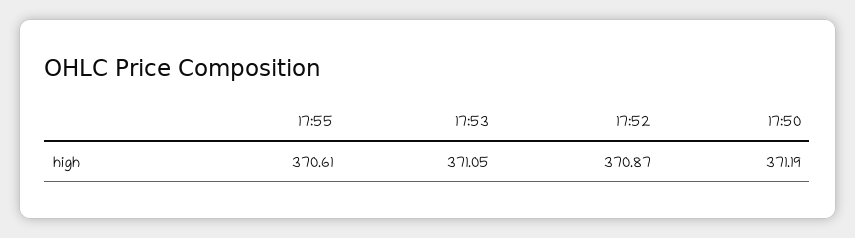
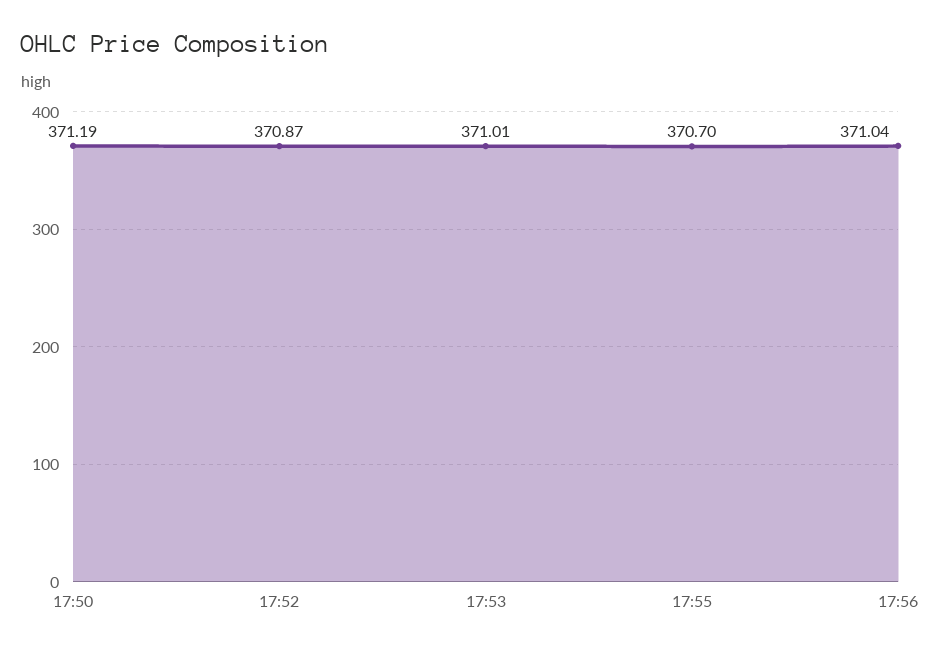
17:55: 370.61 -> 370.7
17:53: 371.05 -> 371.01
17:56: none -> 371.04

